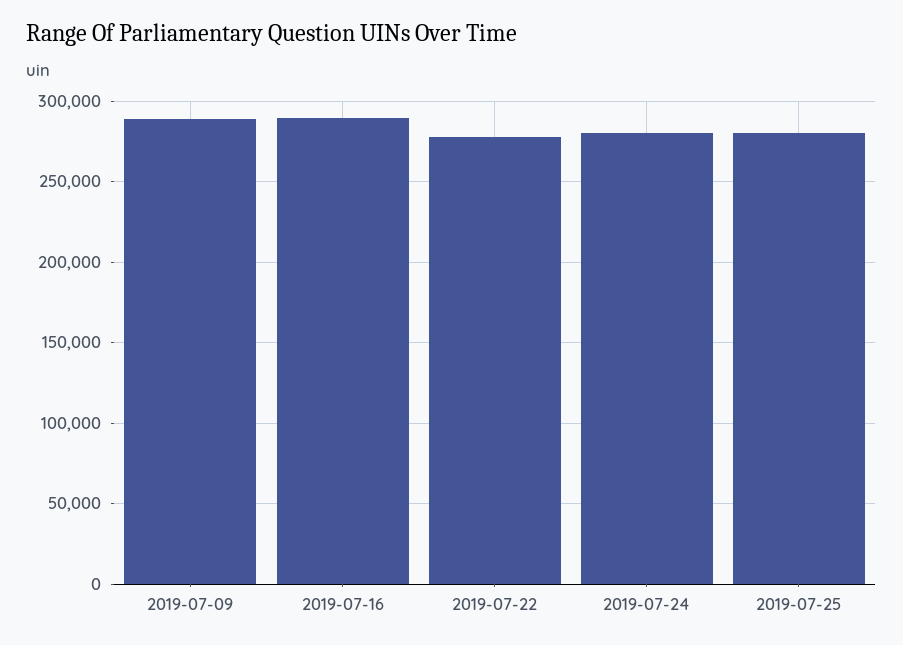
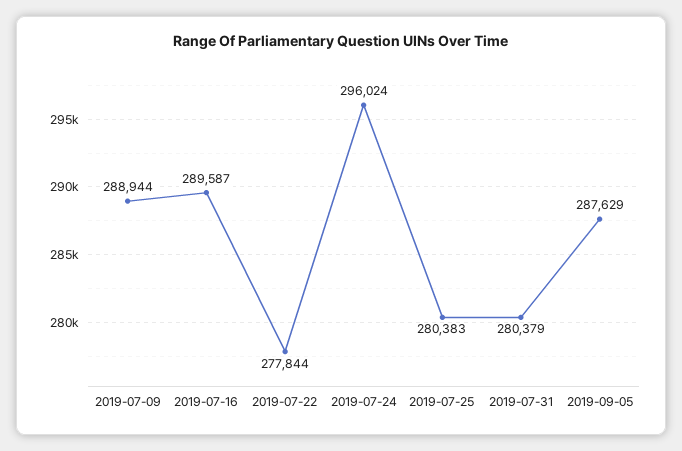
2019-07-24: 280000 -> 296024
2019-07-31: none -> 280379
2019-09-05: none -> 287629

